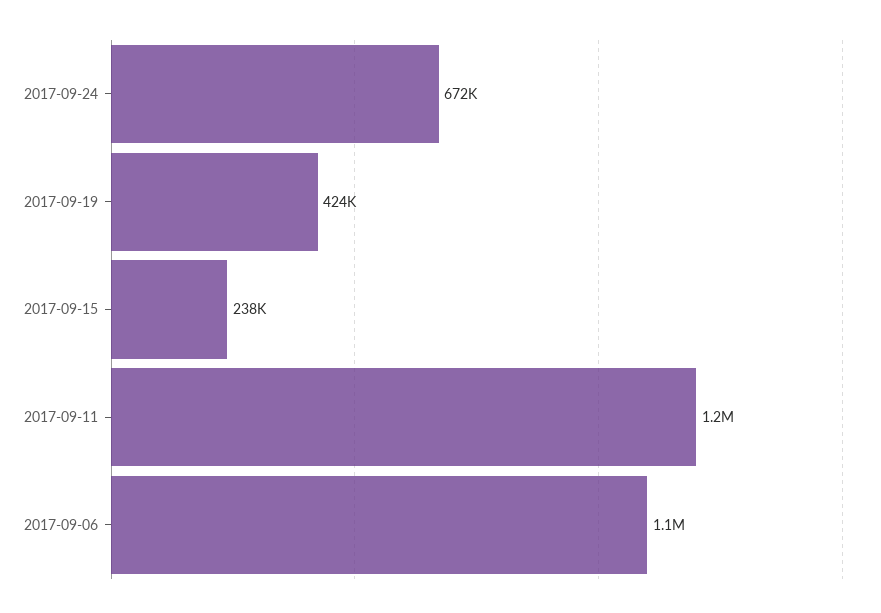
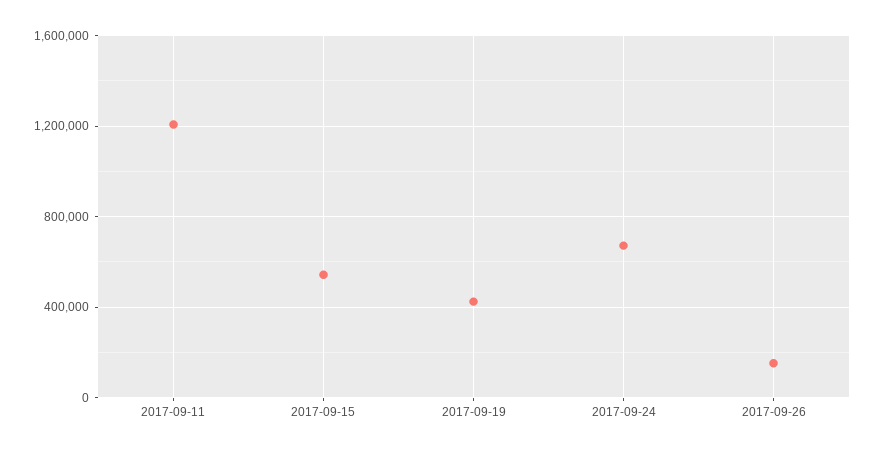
2017-09-15: 238000 -> 550000
2017-09-06: 1100000 -> none
2017-09-26: none -> 150000

